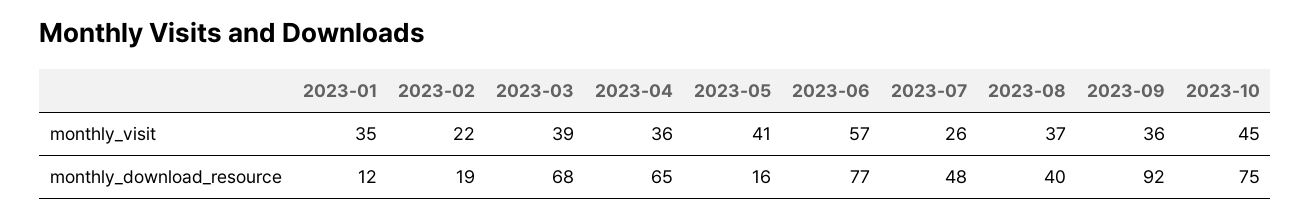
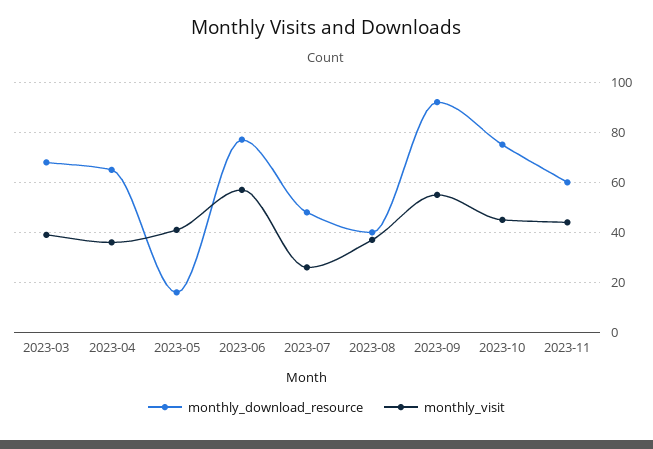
monthly_visit, 2023-01: 35 -> none
monthly_visit, 2023-02: 22 -> none
monthly_visit, 2023-09: 36 -> 55
monthly_download_resource, 2023-01: 12 -> none
monthly_download_resource, 2023-02: 19 -> none
monthly_download_resource, 2023-11: none -> 60
monthly_visit, 2023-11: none -> 45

